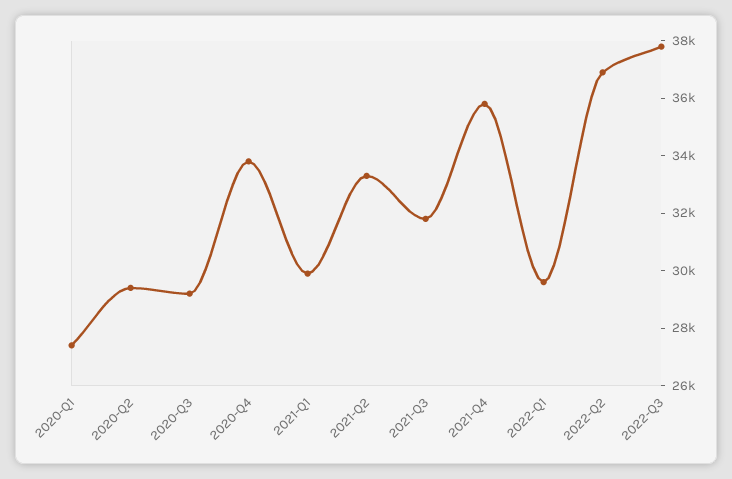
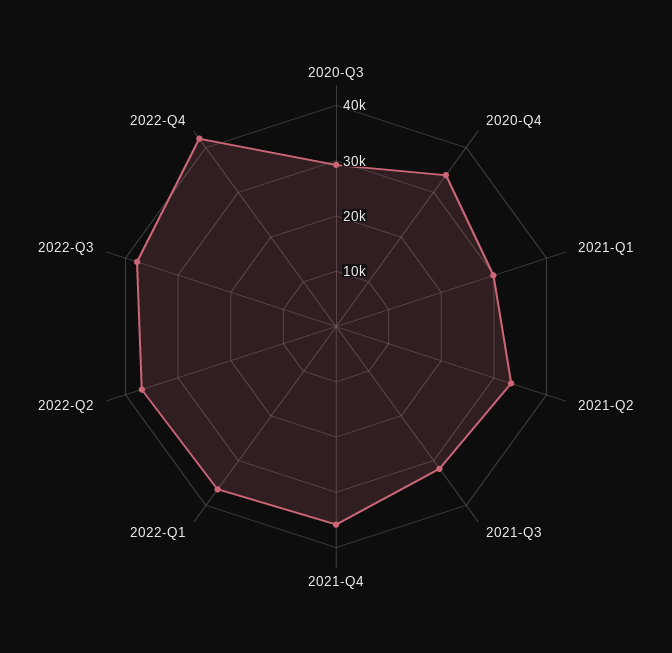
2020-Q1: 27500 -> none
2020-Q2: 29500 -> none
2022-Q1: 29500 -> 36000
2022-Q4: none -> 42000

